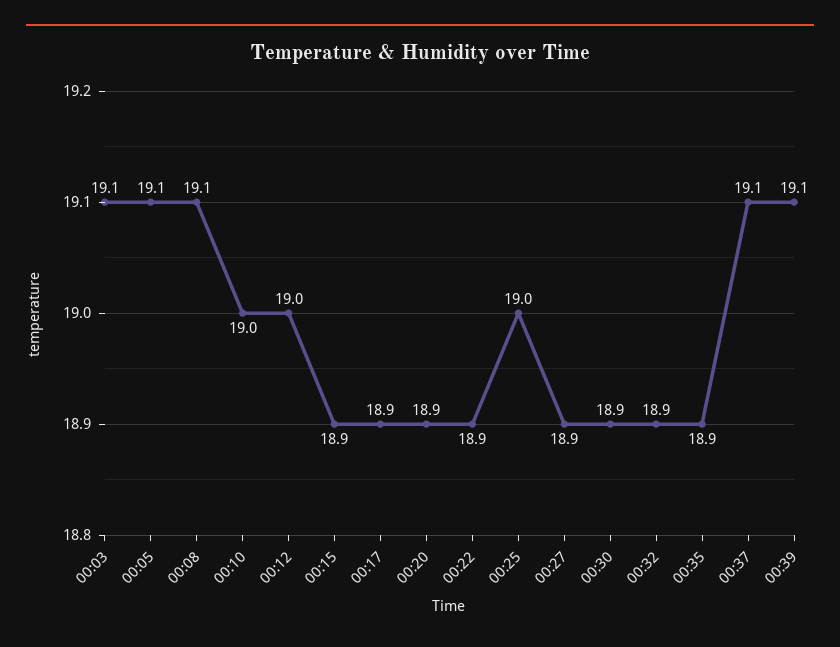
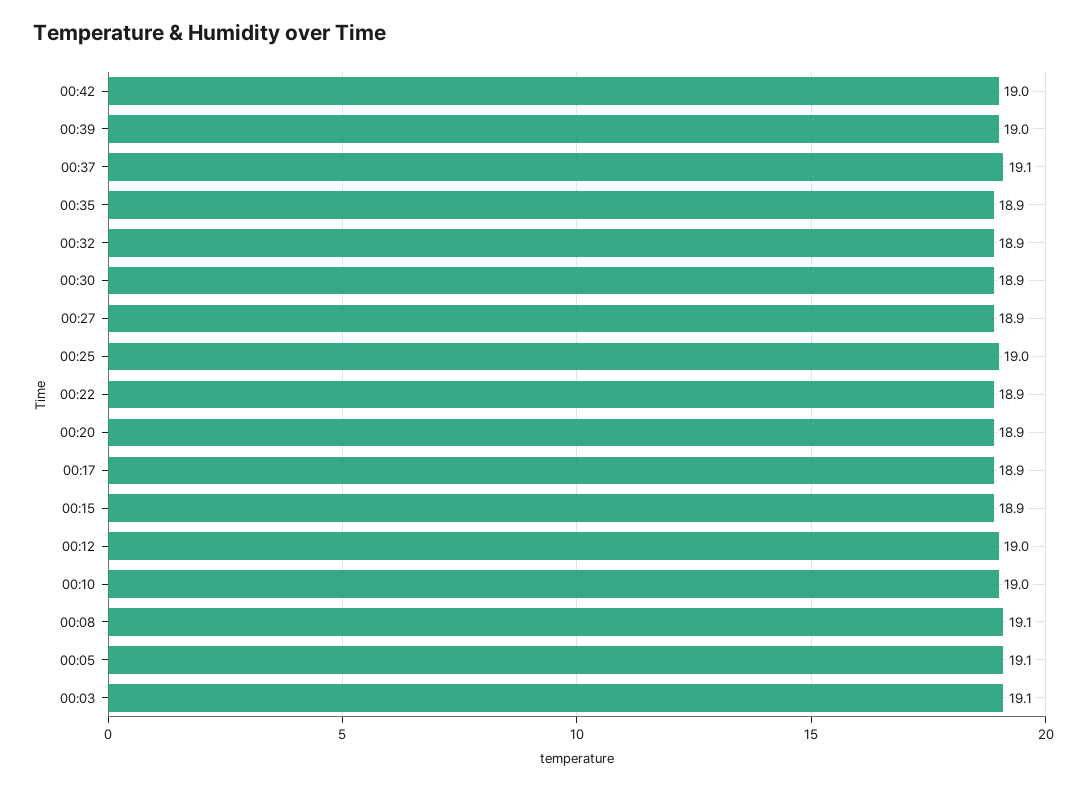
00:39: 19.1 -> 19
00:42: none -> 19

